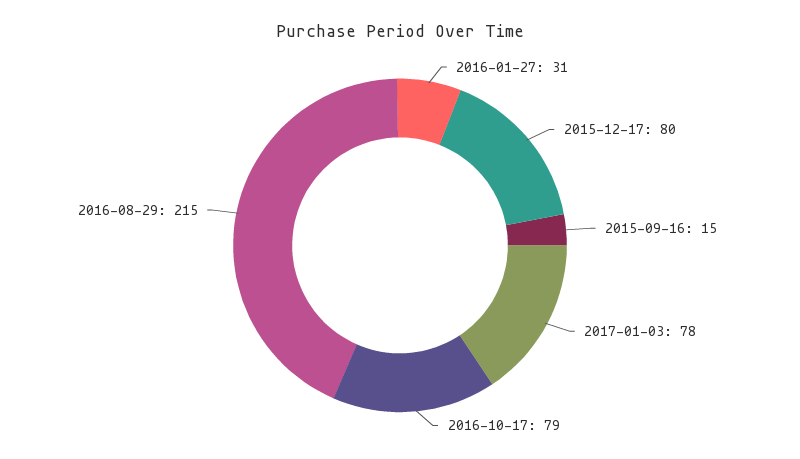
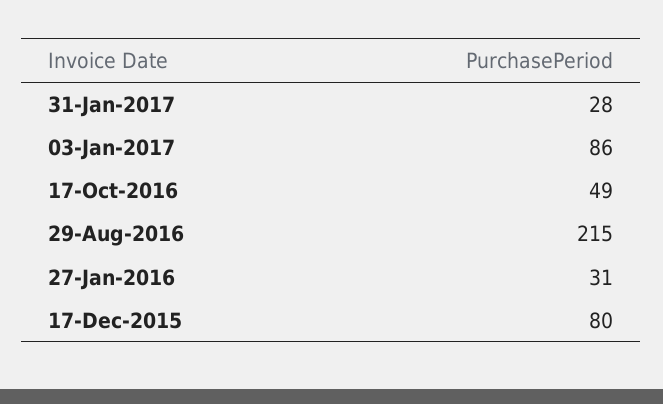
2015-09-16: 15 -> none
2017-01-03: 78 -> 86
2016-10-17: 79 -> 49
31-Jan-2017: none -> 28

